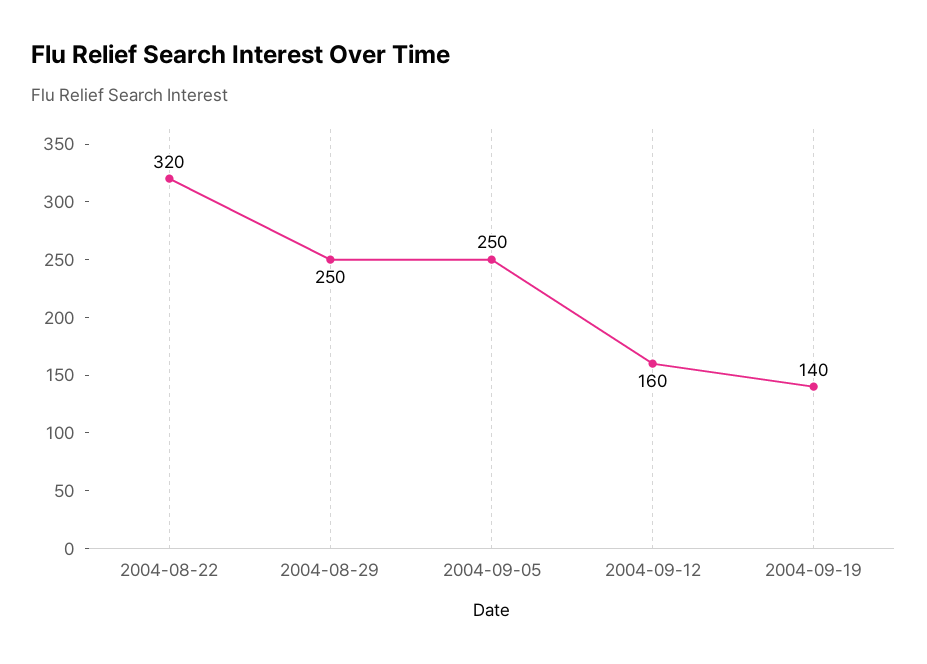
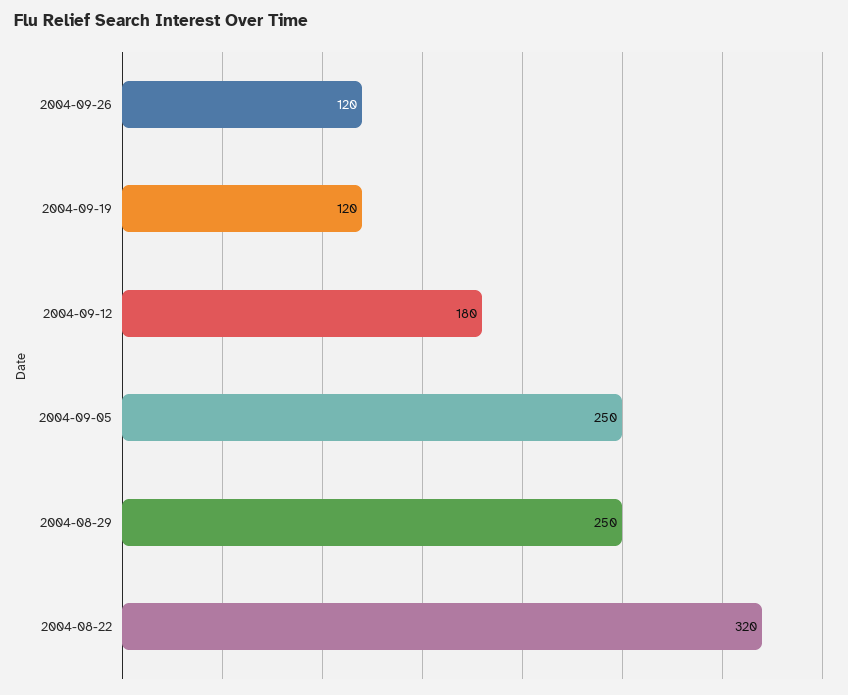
2004-09-12: 160 -> 180
2004-09-19: 140 -> 120
2004-09-26: none -> 120

